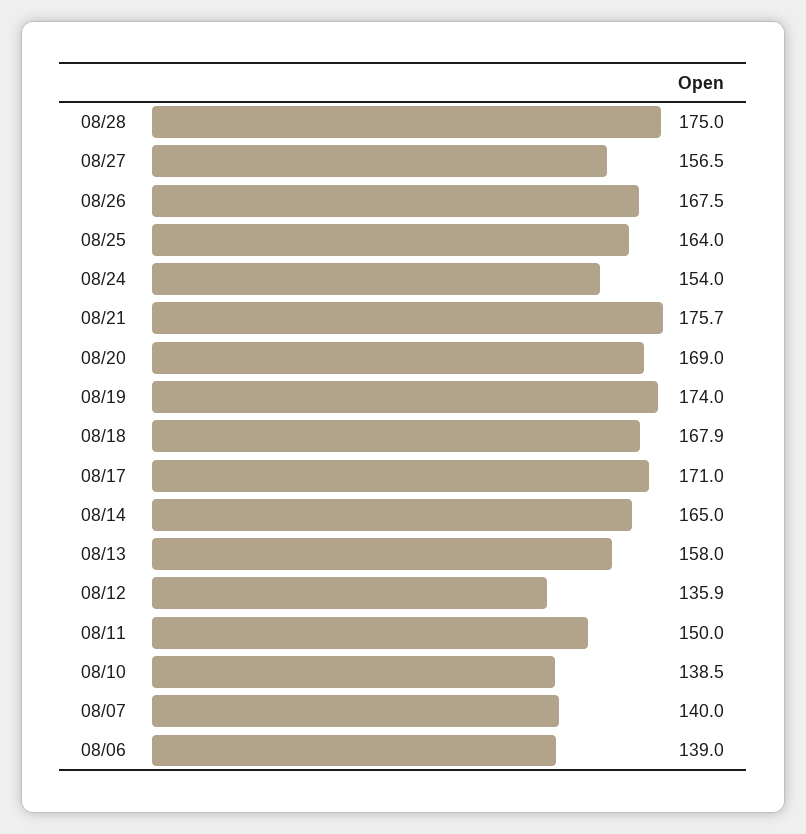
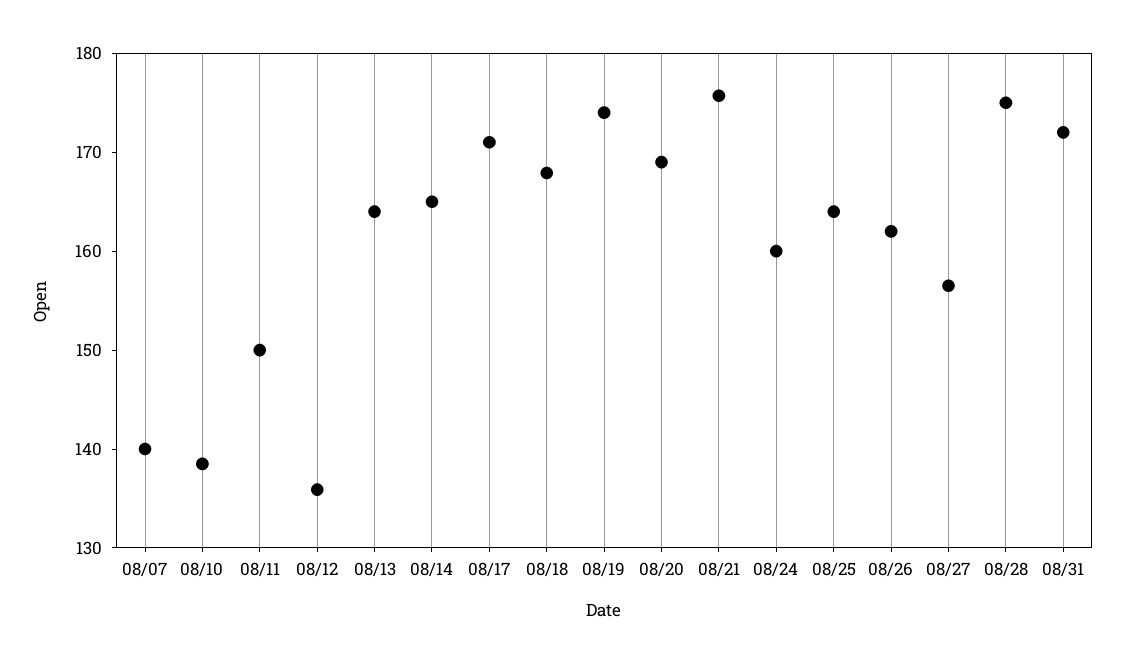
08/26: 167.5 -> 162
08/24: 154 -> 160
08/13: 158 -> 164
08/06: 139 -> none
08/31: none -> 172

